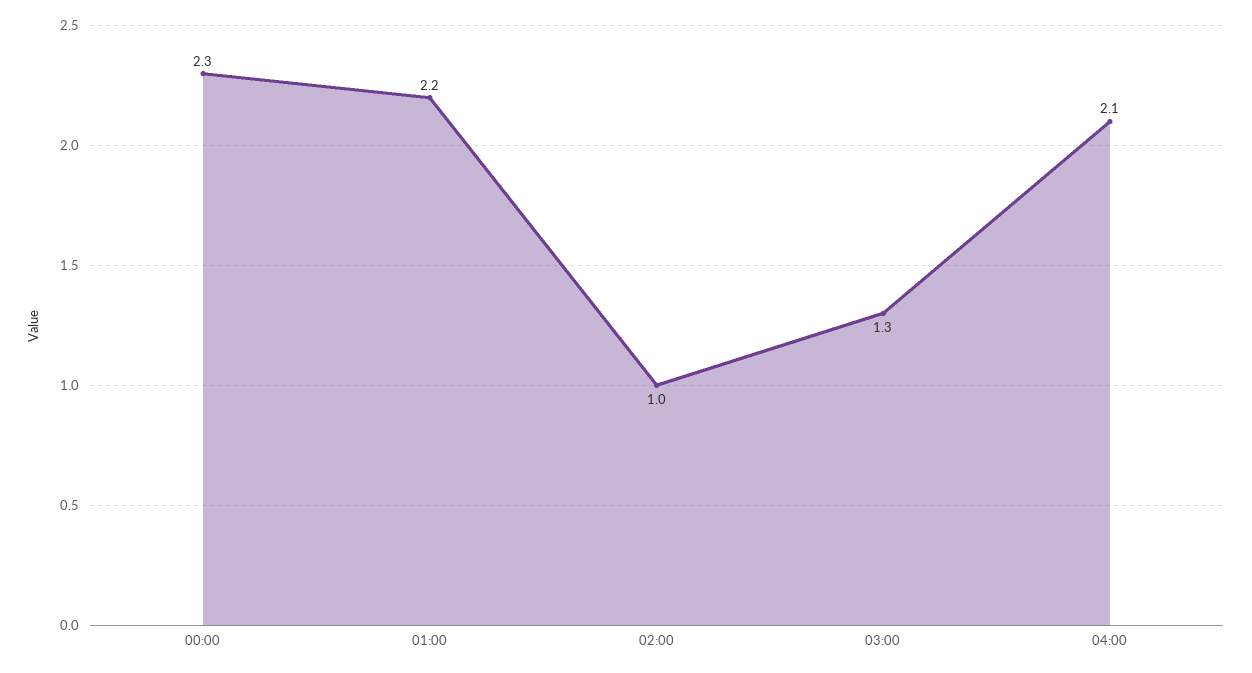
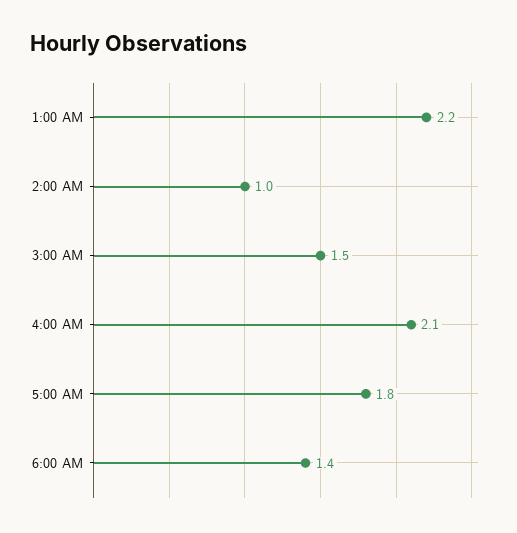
00:00: 2.3 -> none
03:00: 1.3 -> 1.5
5:00 AM: none -> 1.8
6:00 AM: none -> 1.4

